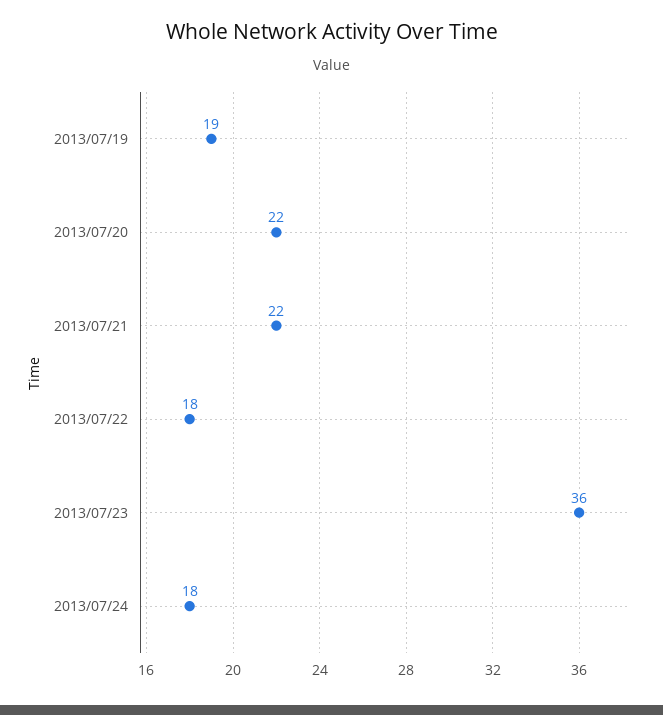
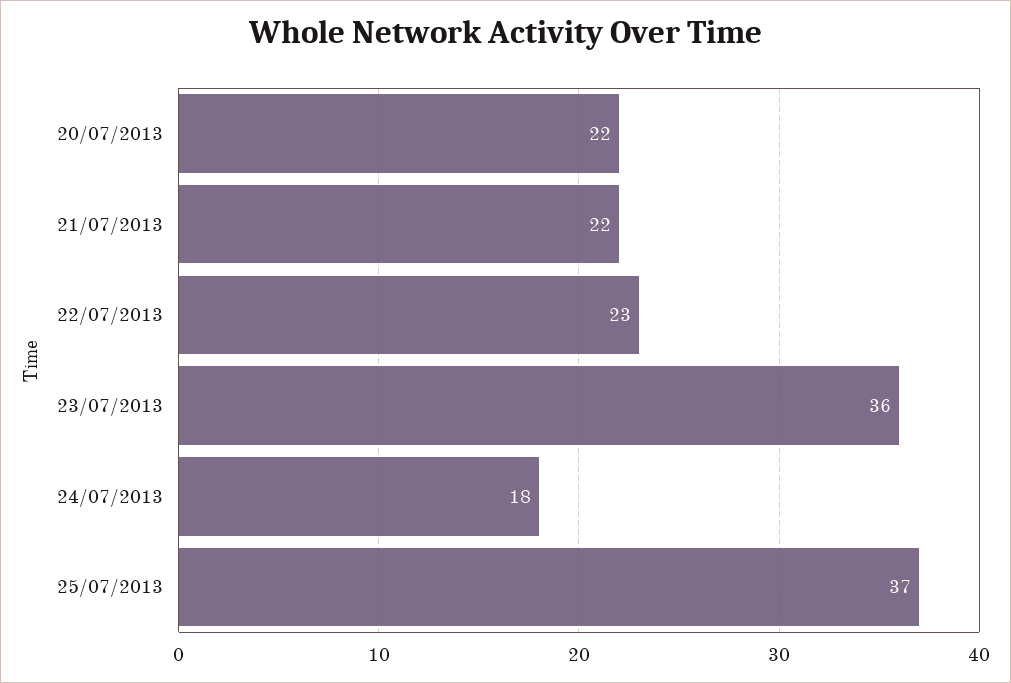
2013/07/19: 19 -> none
2013/07/22: 18 -> 23
25/07/2013: none -> 37

